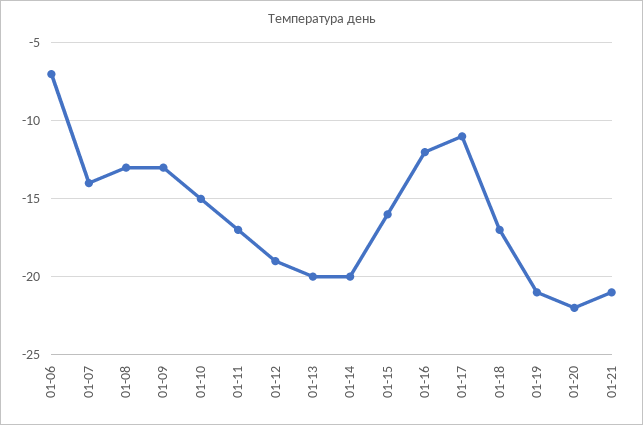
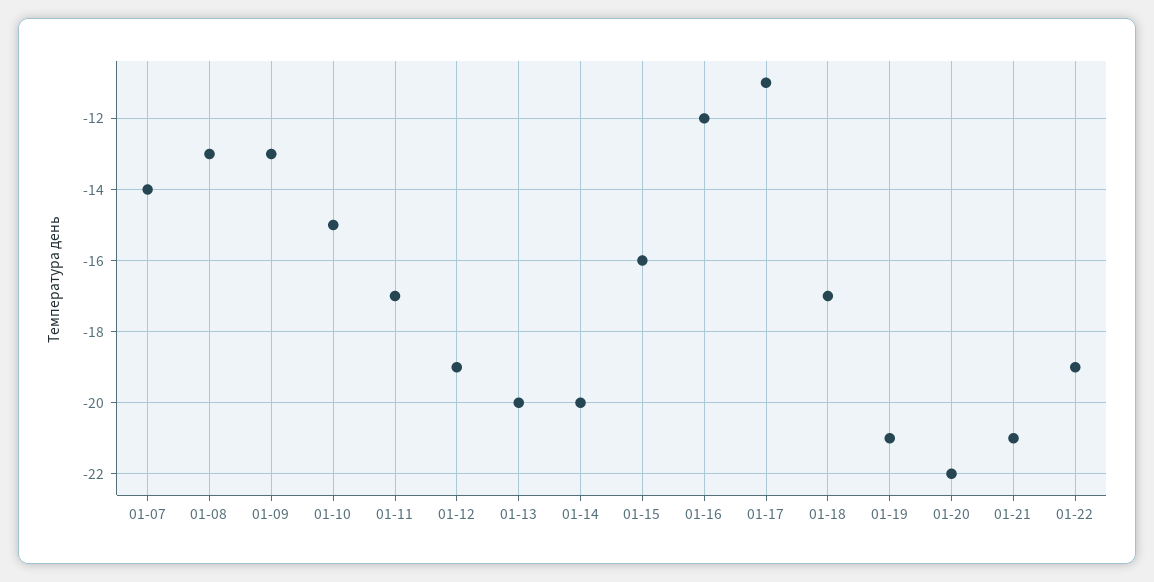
01-06: -7 -> none
01-22: none -> -19

